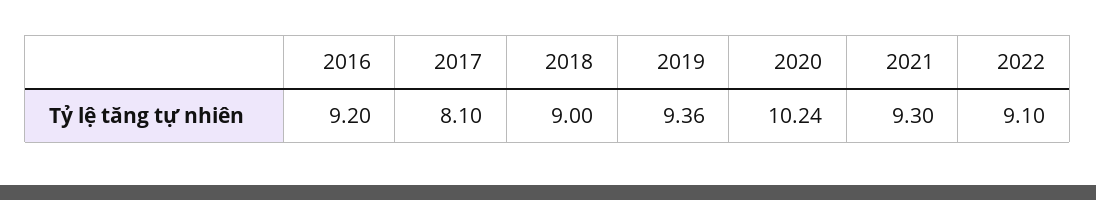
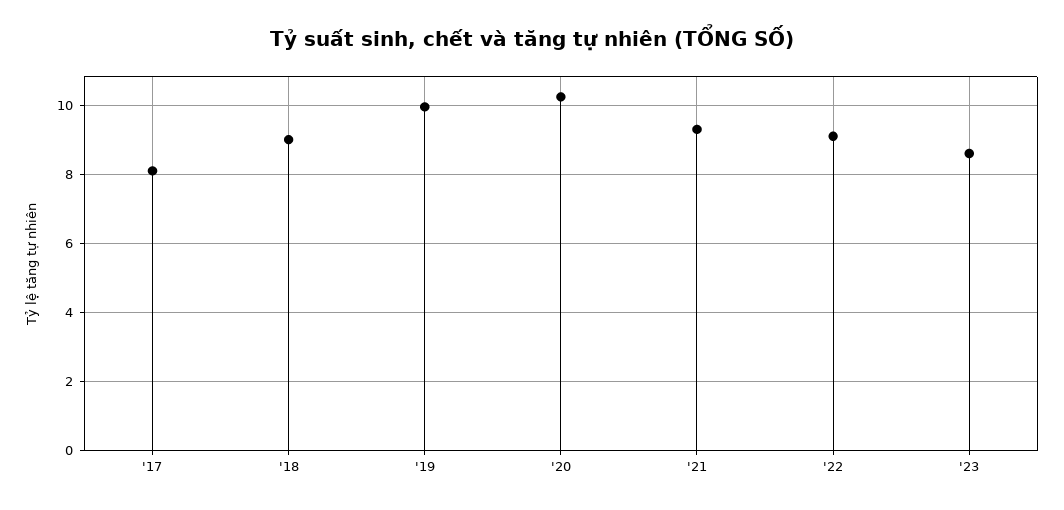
2016: 9.2 -> none
2019: 9.36 -> 10
'23: none -> 8.6

